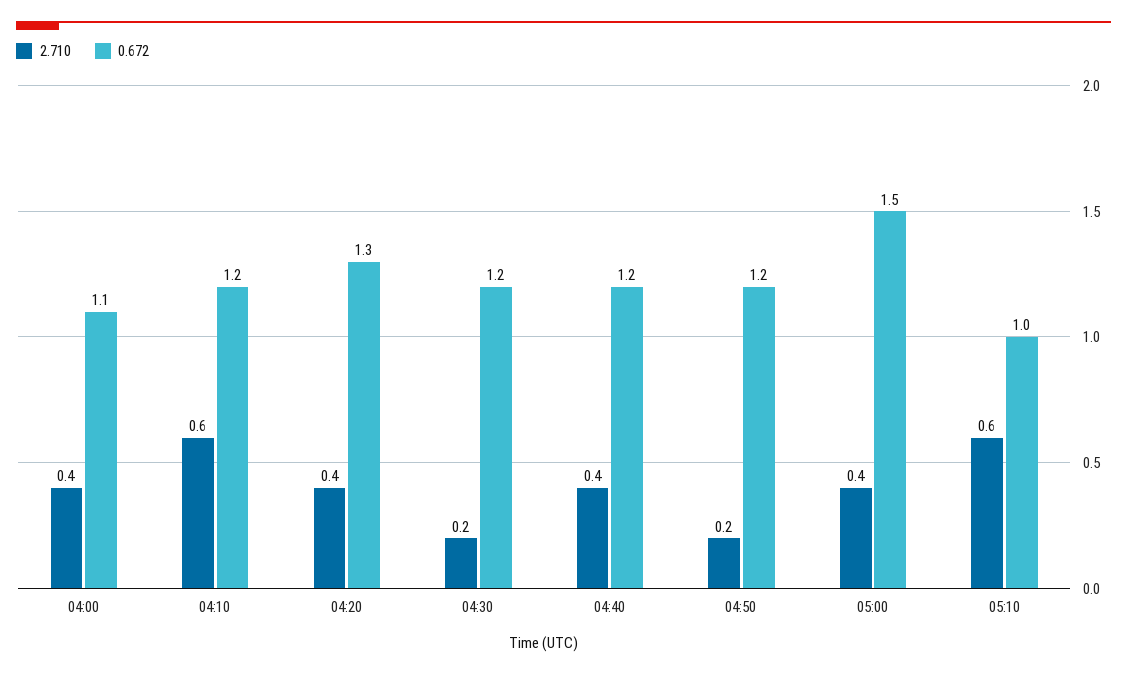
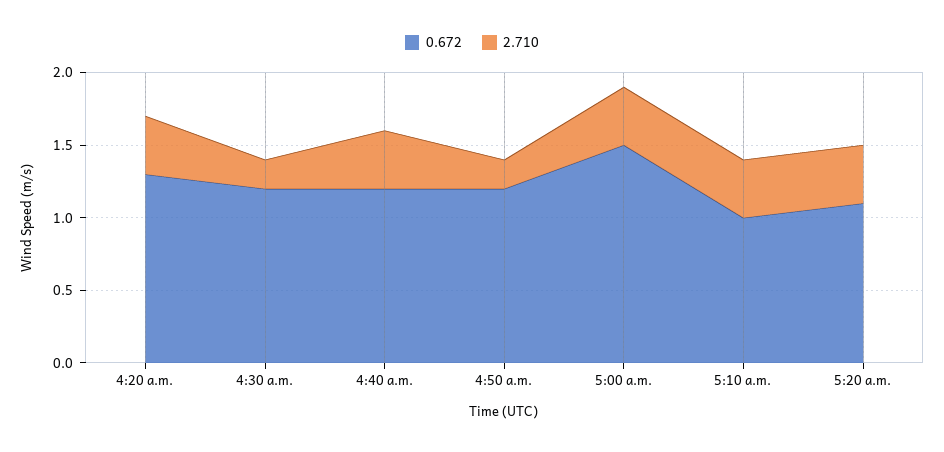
2.710, 04:00: 0.4 -> none
0.672, 04:00: 1.1 -> none
2.710, 04:10: 0.6 -> none
0.672, 04:10: 1.2 -> none
2.710, 05:10: 0.6 -> 0.4
0.672, 5:20 a.m.: none -> 1.1
2.710, 5:20 a.m.: none -> 0.4

